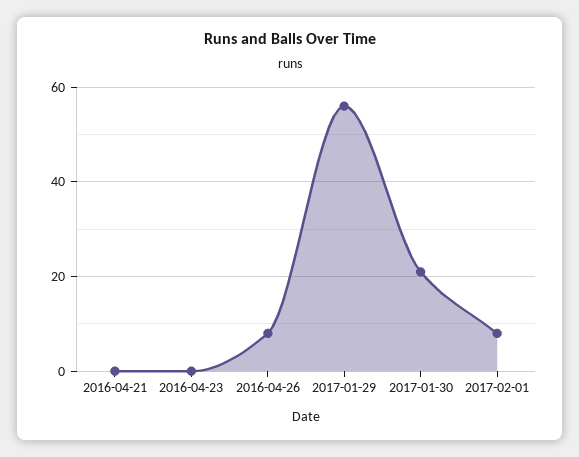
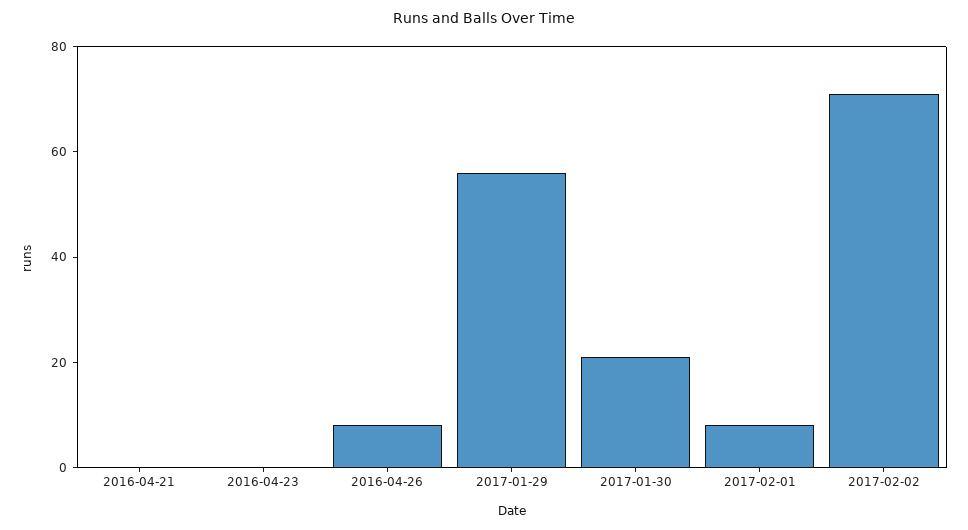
2017-02-02: none -> 70

